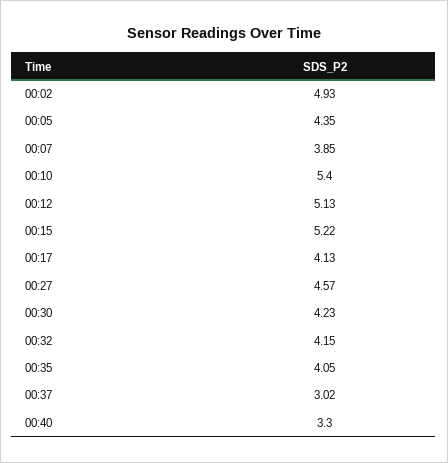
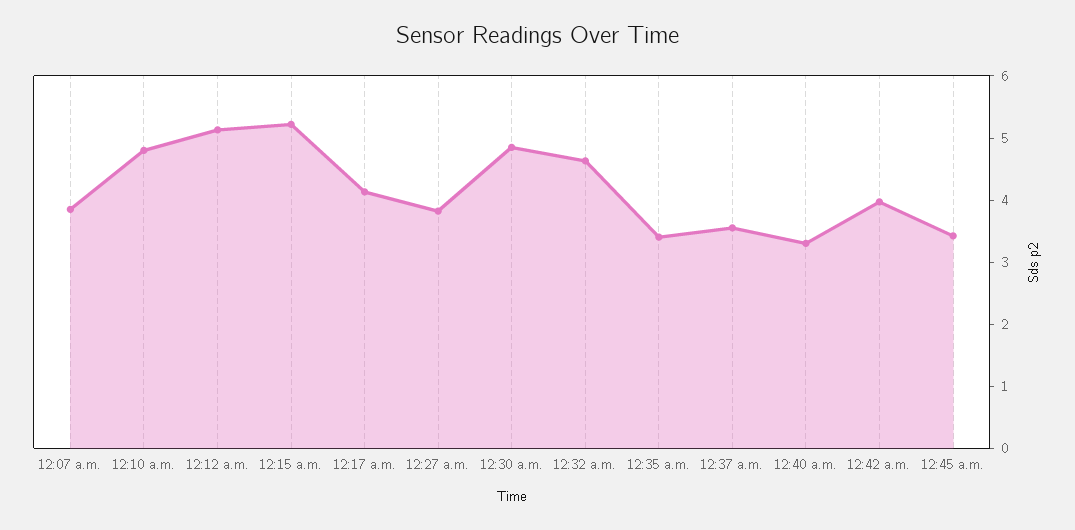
00:02: 4.93 -> none
00:05: 4.35 -> none
00:10: 5.4 -> 4.8
00:27: 4.57 -> 3.8
00:30: 4.23 -> 4.8
00:32: 4.15 -> 4.6
00:35: 4.05 -> 3.4
00:37: 3.02 -> 3.6
12:42 a.m.: none -> 4
12:45 a.m.: none -> 3.4

